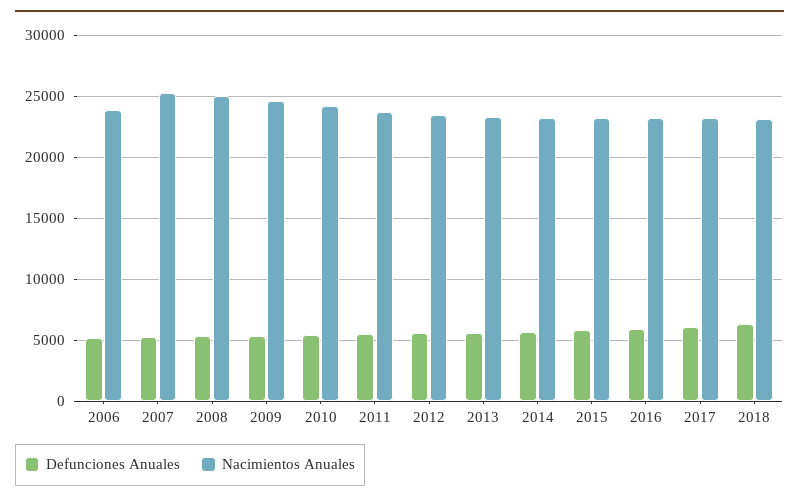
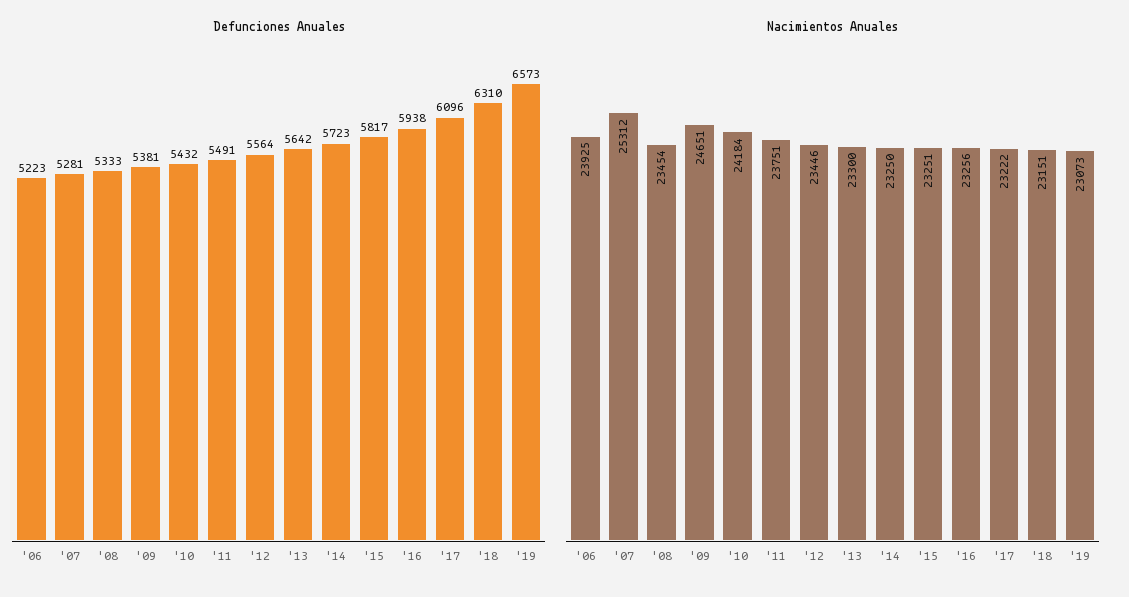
Nacimientos Anuales, 2008: 25000 -> 23454
Defunciones Anuales, '19: none -> 6573
Nacimientos Anuales, '19: none -> 23073

